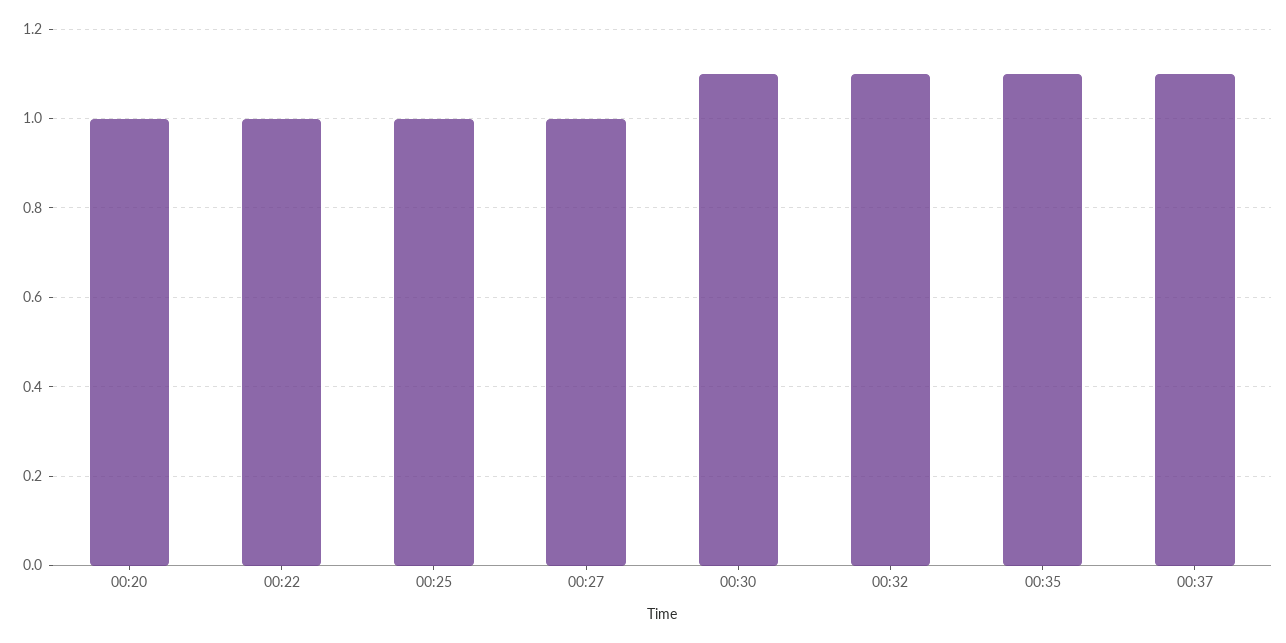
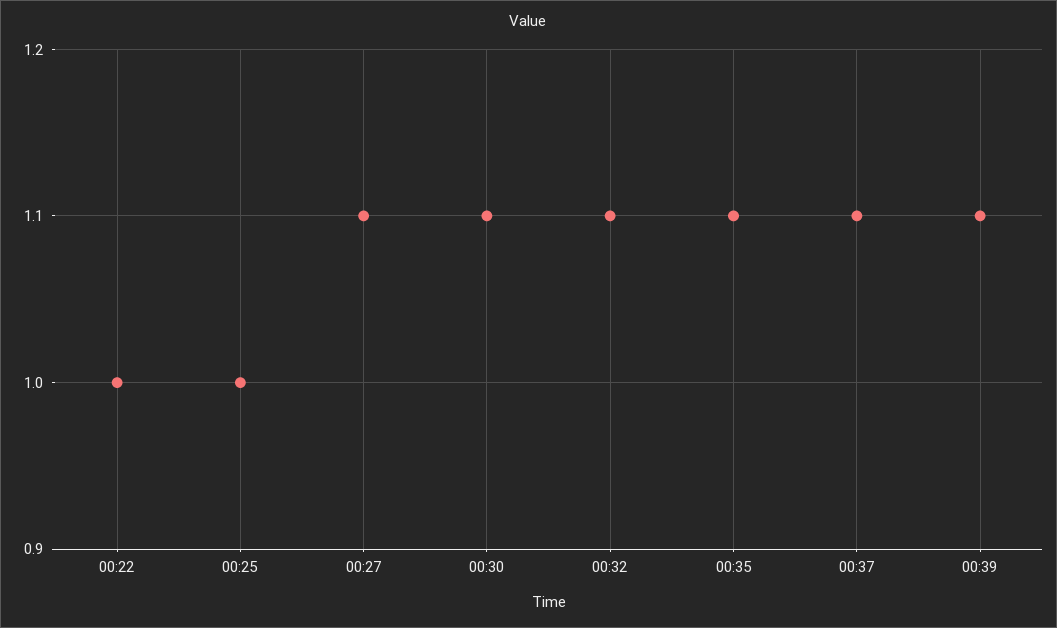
00:20: 1 -> none
00:27: 1 -> 1.1
00:39: none -> 1.1

